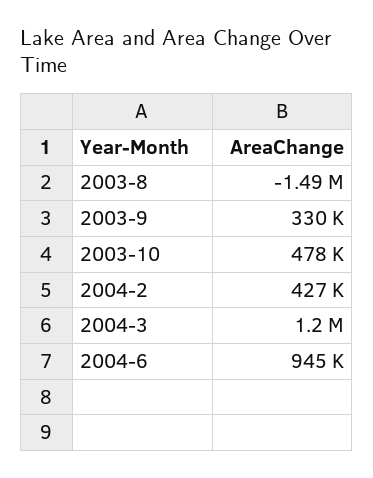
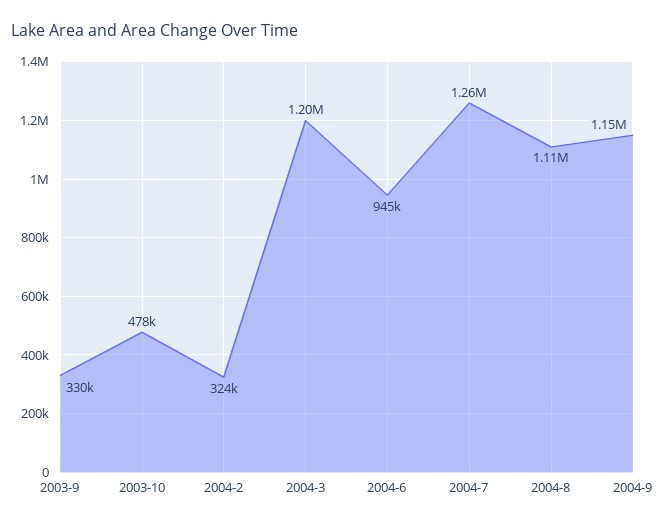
2003-8: -1490000 -> none
2004-2: 427000 -> 324000
2004-7: none -> 1260000
2004-8: none -> 1110000
2004-9: none -> 1150000

